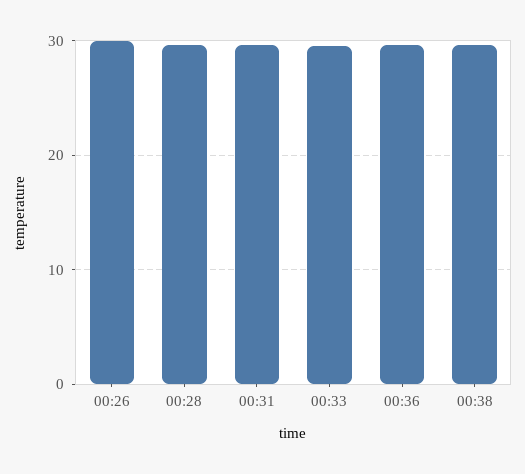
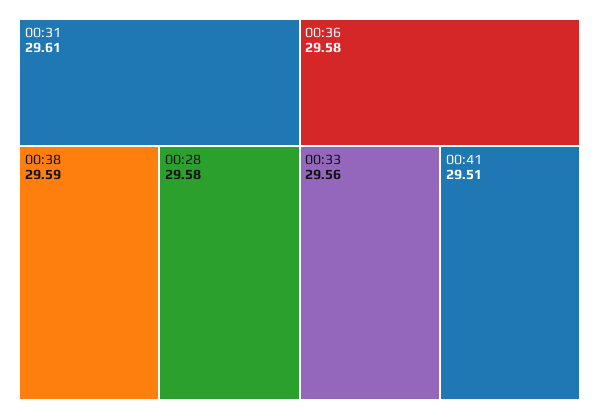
00:26: 30 -> none
00:41: none -> 29.51

